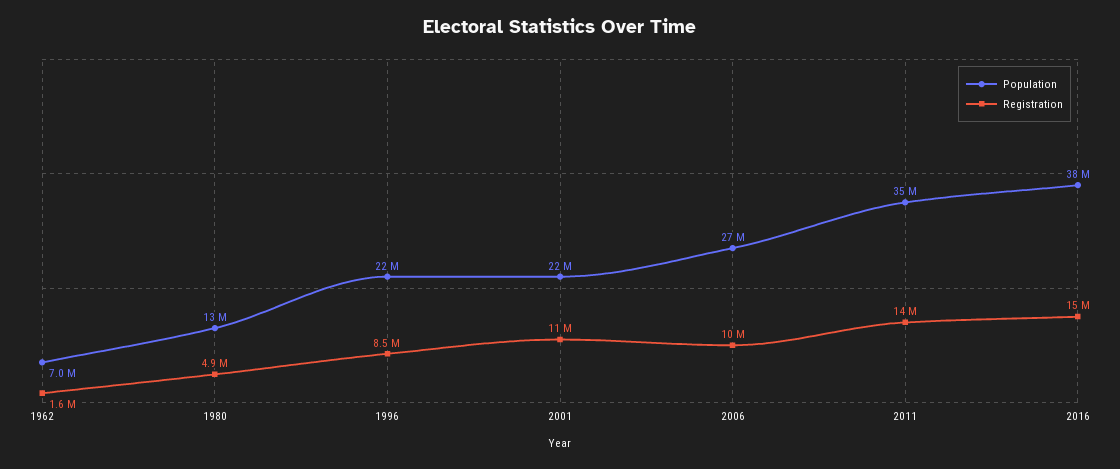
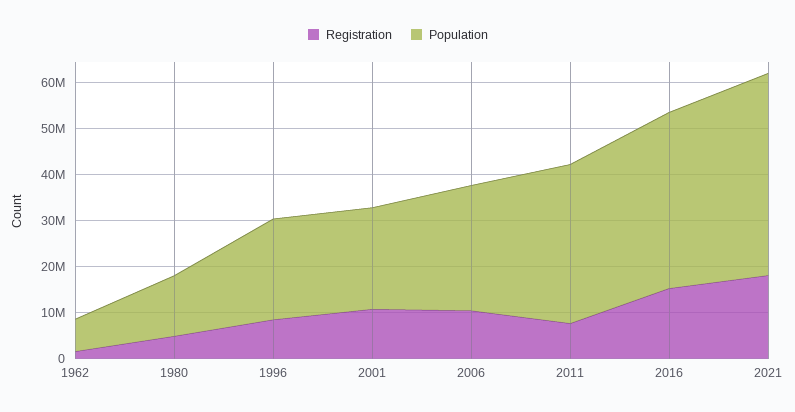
Registration, 2011: 14000000 -> 8000000
Registration, 2021: none -> 18000000
Population, 2021: none -> 44000000

